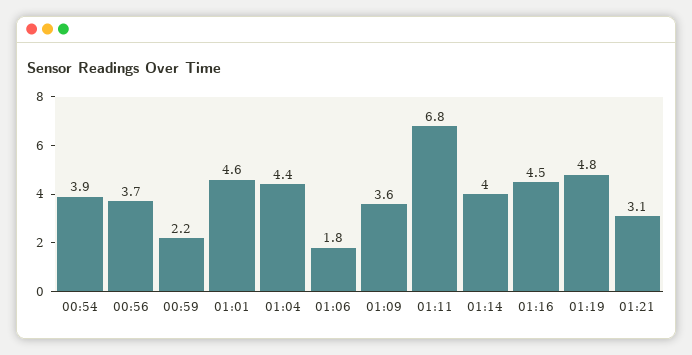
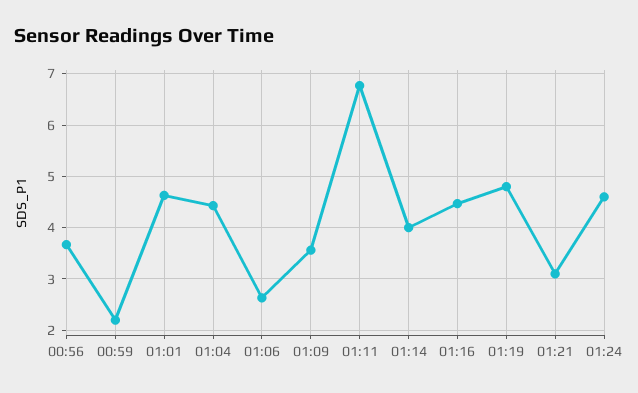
00:54: 3.9 -> none
01:06: 1.8 -> 2.6
01:24: none -> 4.6

